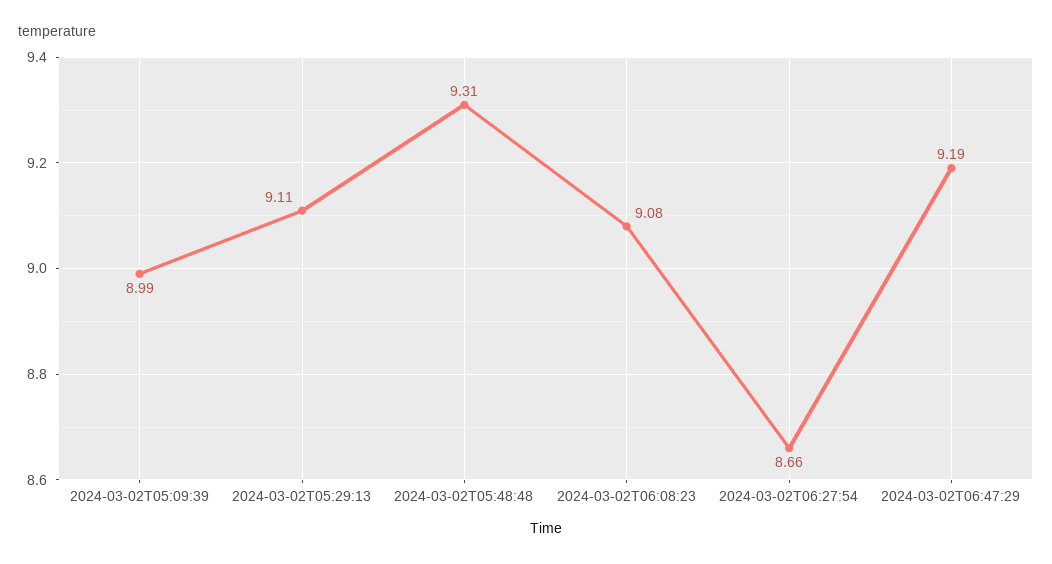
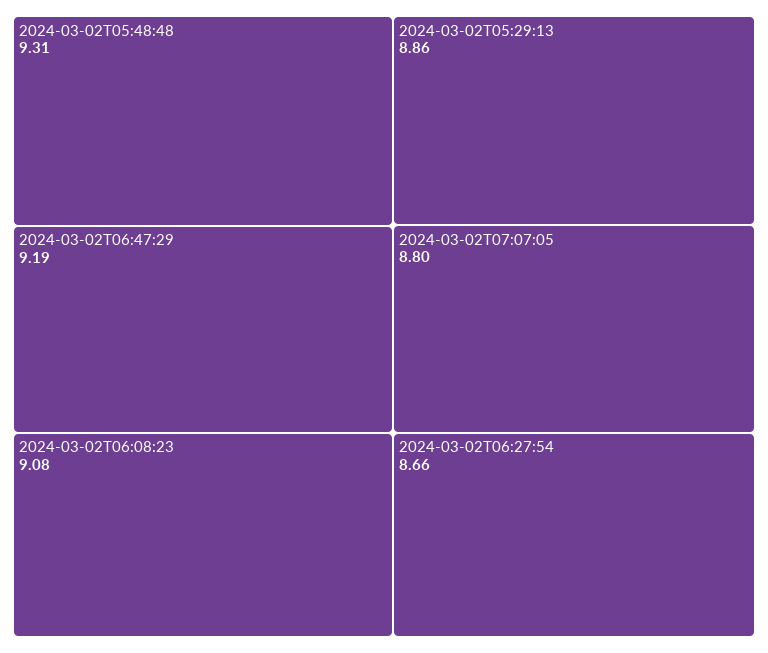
2024-03-02T05:09:39: 8.99 -> none
2024-03-02T05:29:13: 9.11 -> 8.86
2024-03-02T07:07:05: none -> 8.8

